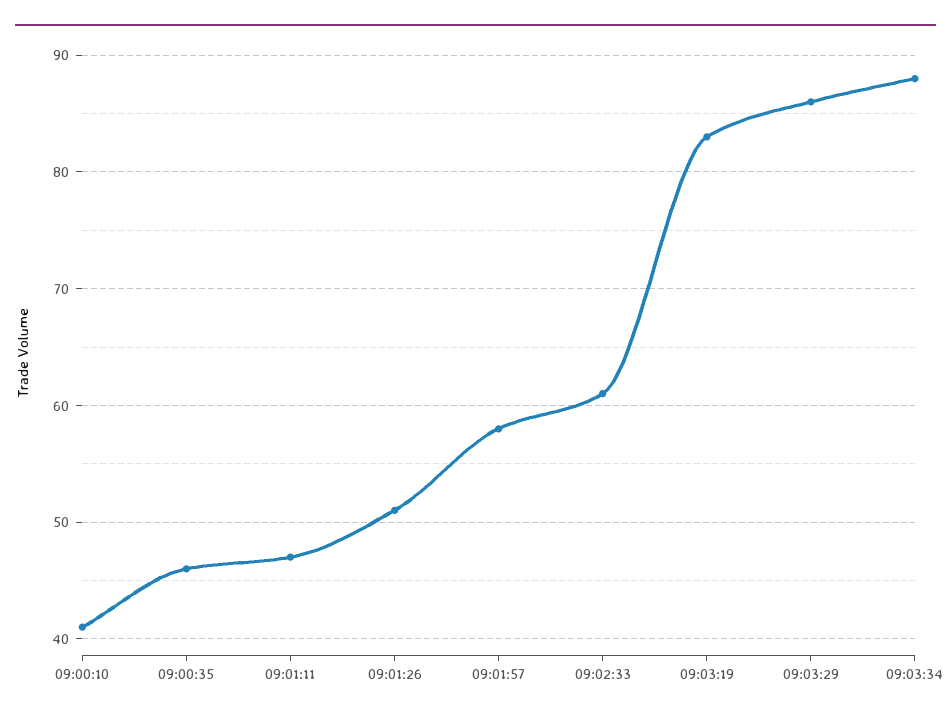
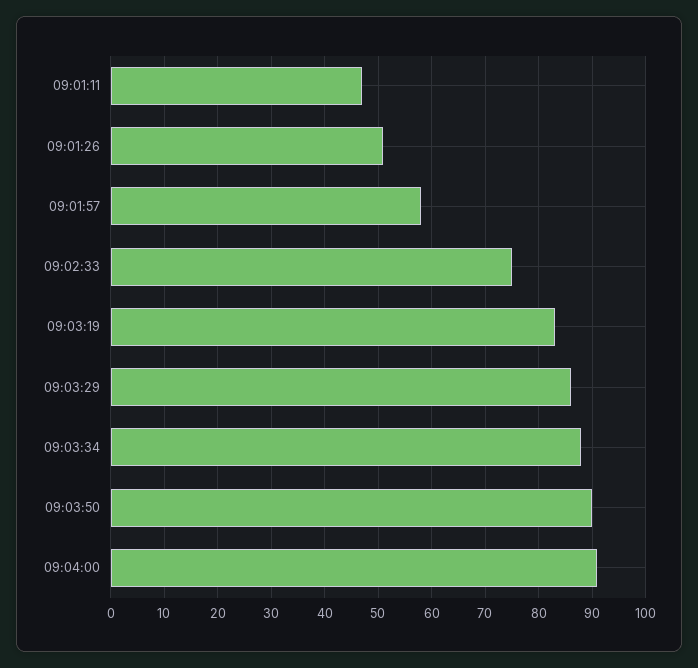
09:00:10: 41 -> none
09:00:35: 46 -> none
09:02:33: 61 -> 75
09:03:50: none -> 90
09:04:00: none -> 90

